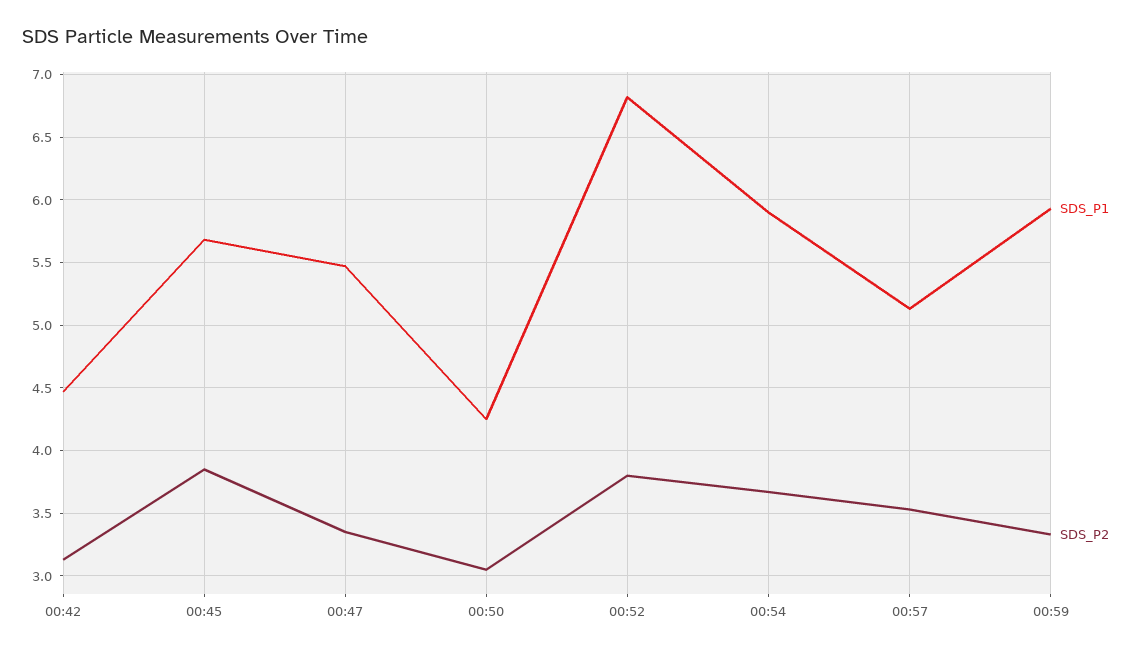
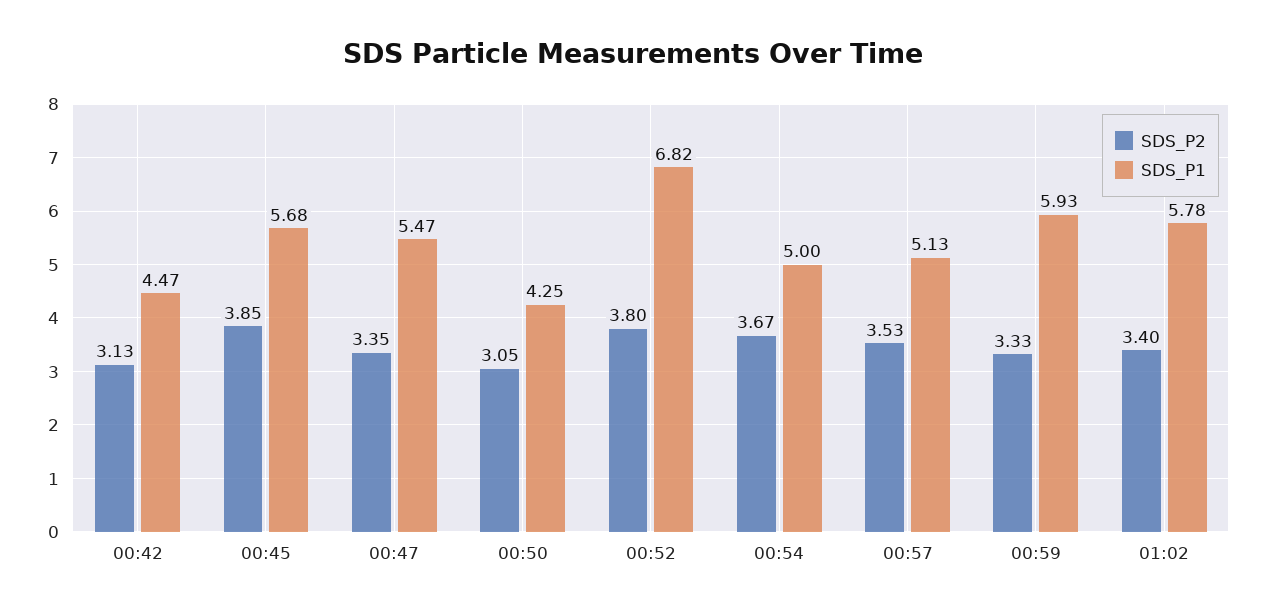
SDS_P1, 00:54: 5.9 -> 5
SDS_P2, 01:02: none -> 3.4
SDS_P1, 01:02: none -> 5.78

